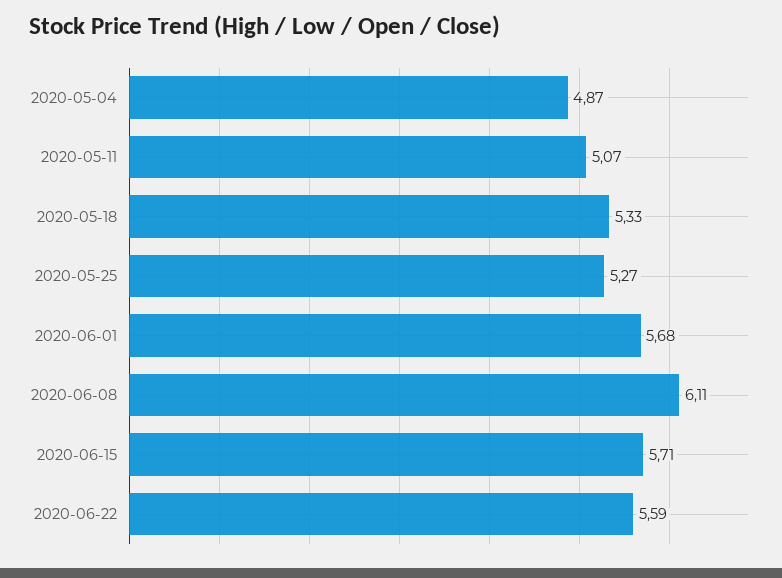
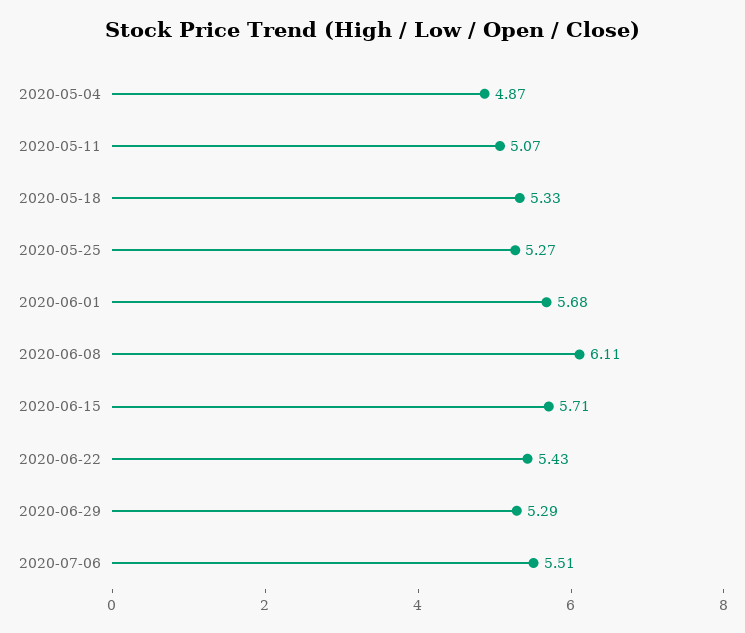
2020-06-22: 5.59 -> 5.43
2020-06-29: none -> 5.29
2020-07-06: none -> 5.51

